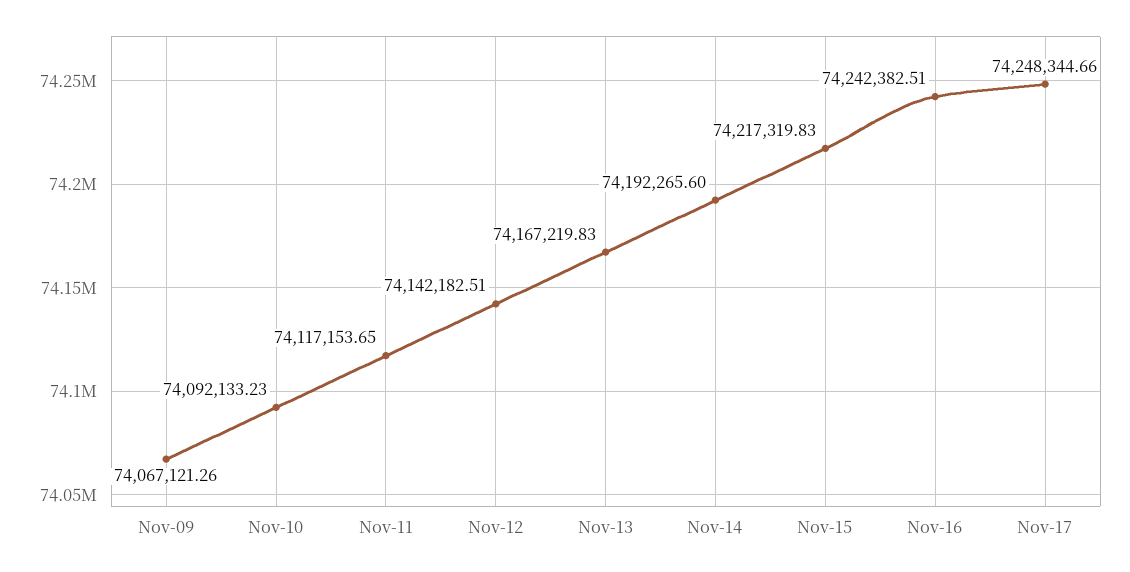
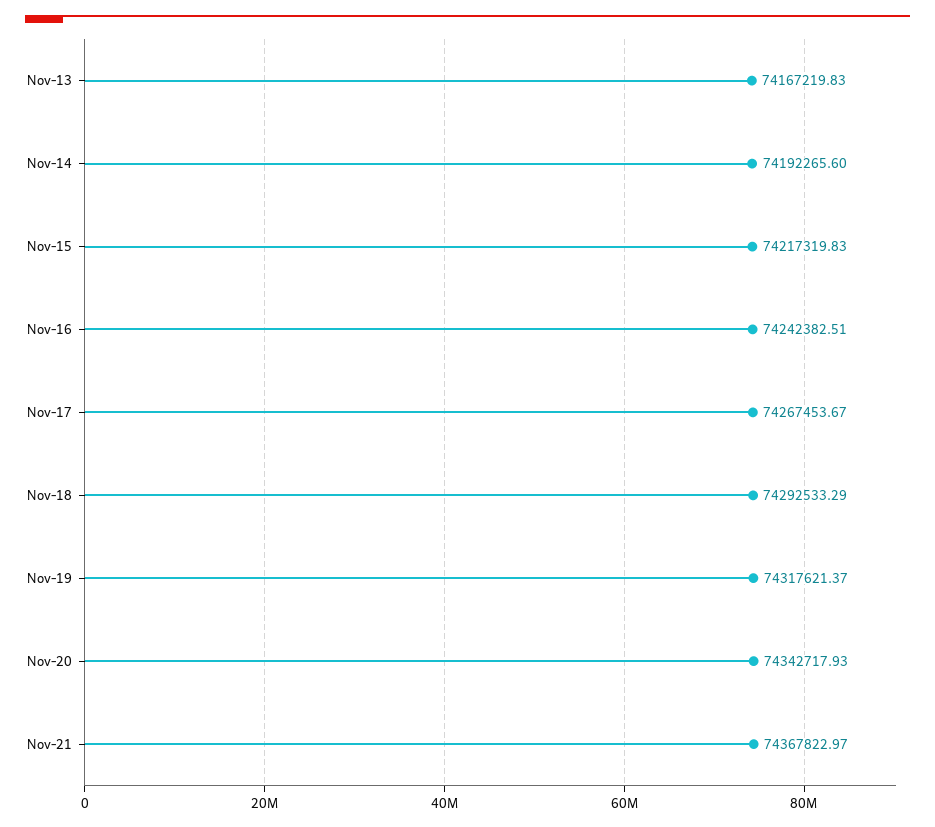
Nov-09: 74067121.26 -> none
Nov-10: 74092133.23 -> none
Nov-11: 74117153.65 -> none
Nov-12: 74142182.51 -> none
Nov-17: 74248344.66 -> 74267453.67
Nov-18: none -> 74292533.29
Nov-19: none -> 74317621.37
Nov-20: none -> 74342717.93
Nov-21: none -> 74367822.97

